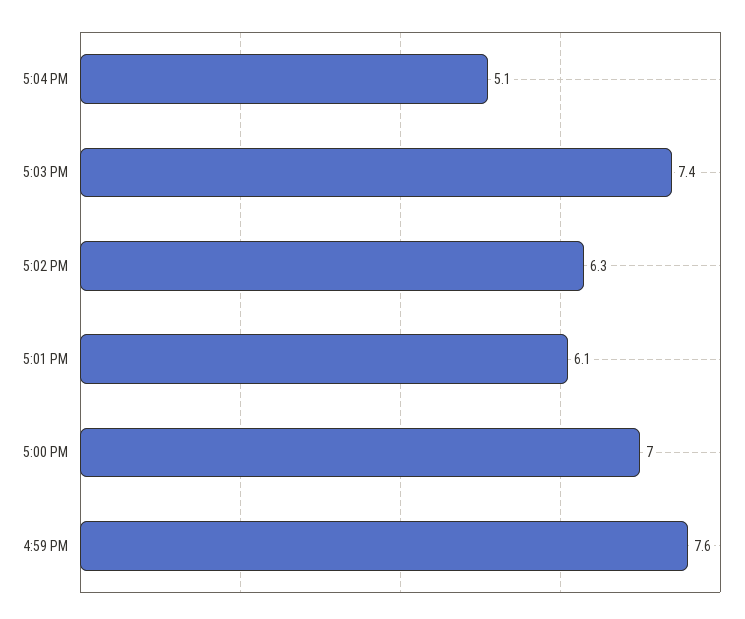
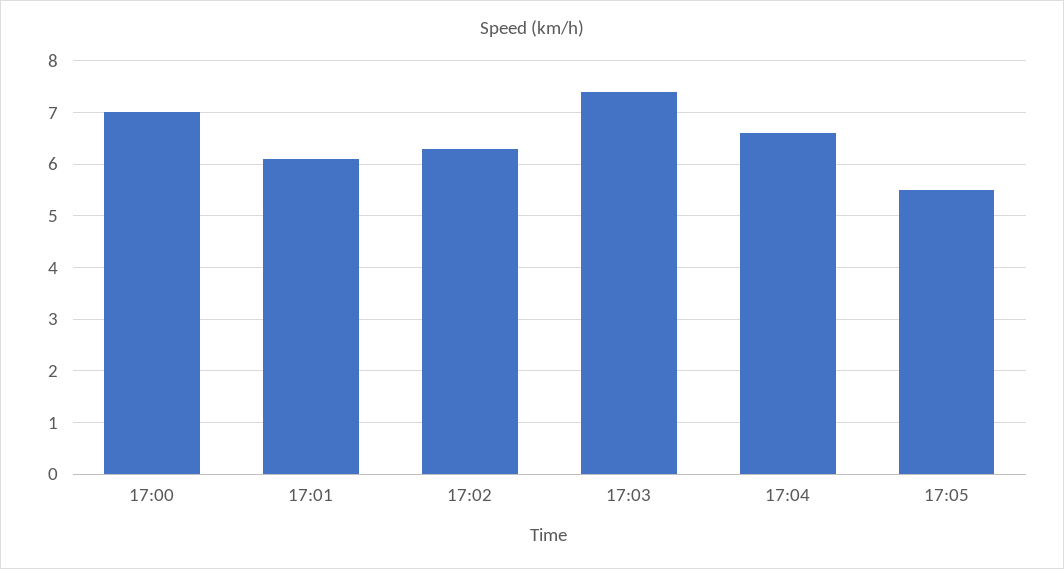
5:04 PM: 5.1 -> 6.5
4:59 PM: 7.6 -> none
17:05: none -> 5.5

